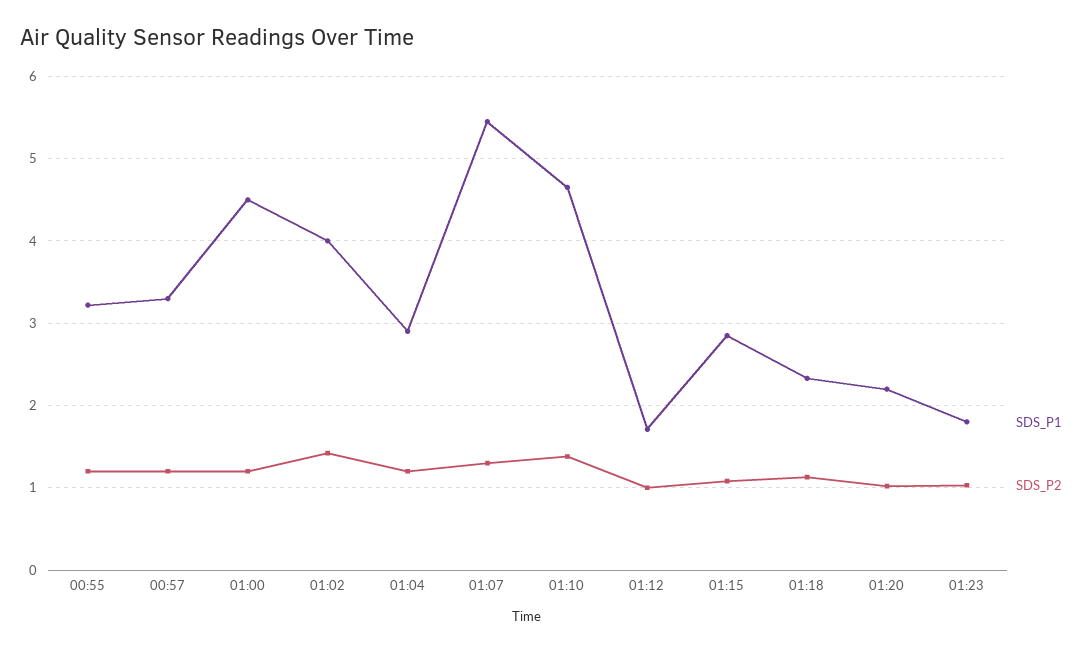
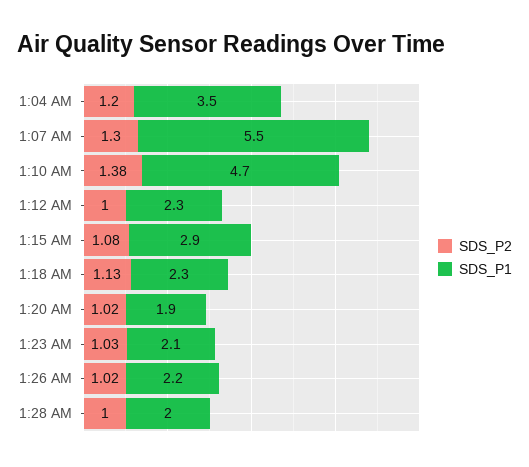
SDS_P1, 00:55: 3.2 -> none
SDS_P2, 00:55: 1.2 -> none
SDS_P1, 00:57: 3.3 -> none
SDS_P2, 00:57: 1.2 -> none
SDS_P1, 01:00: 4.5 -> none
SDS_P2, 01:00: 1.2 -> none
SDS_P1, 01:02: 4 -> none
SDS_P2, 01:02: 1.4 -> none
SDS_P1, 01:04: 2.9 -> 3.5
SDS_P1, 01:12: 1.7 -> 2.3
SDS_P1, 01:20: 2.2 -> 1.9
SDS_P1, 01:23: 1.8 -> 2.1
SDS_P2, 1:26 AM: none -> 1.02
SDS_P1, 1:26 AM: none -> 2.2
SDS_P2, 1:28 AM: none -> 1
SDS_P1, 1:28 AM: none -> 2

